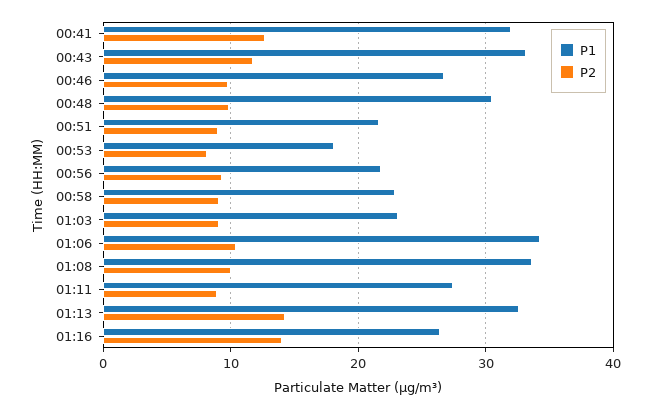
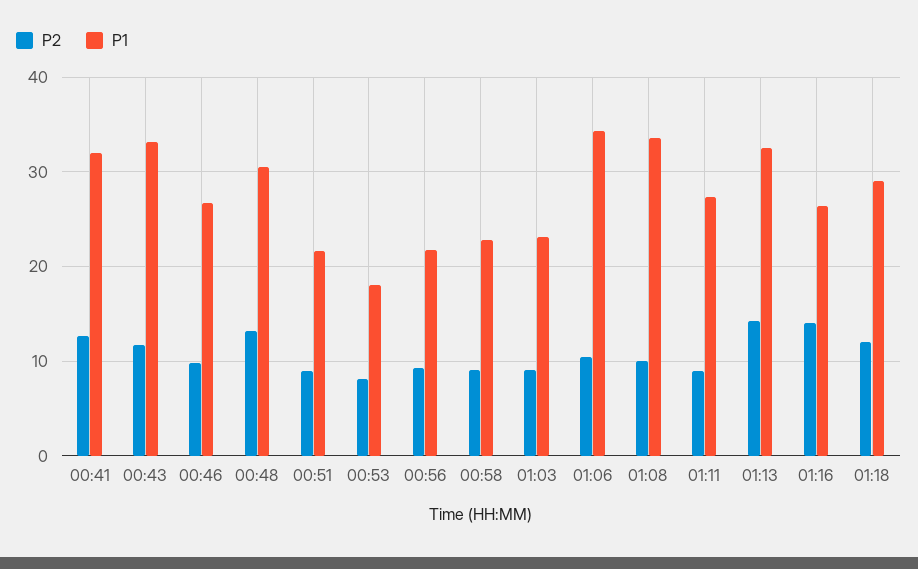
P2, 00:48: 10 -> 13
P2, 01:18: none -> 12
P1, 01:18: none -> 29

